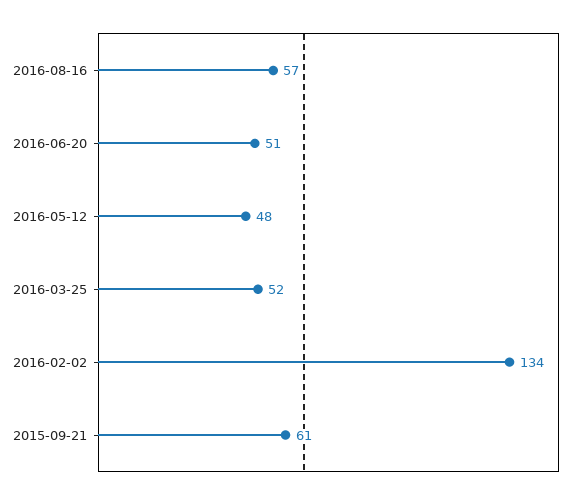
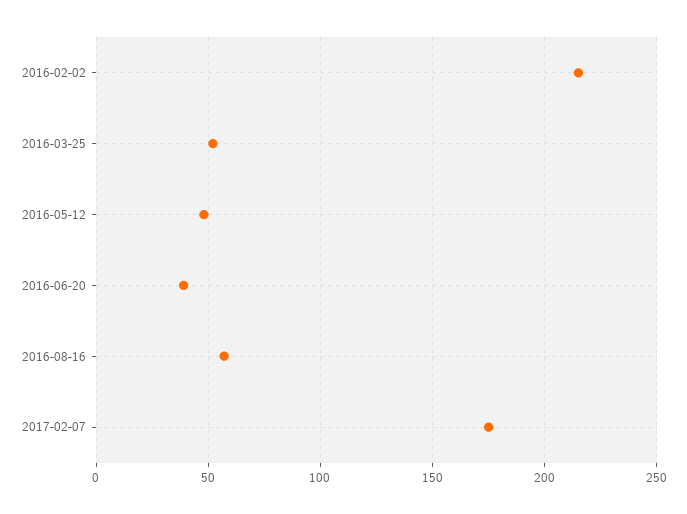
2016-06-20: 51 -> 40
2016-02-02: 134 -> 215
2015-09-21: 61 -> none
2017-02-07: none -> 175

